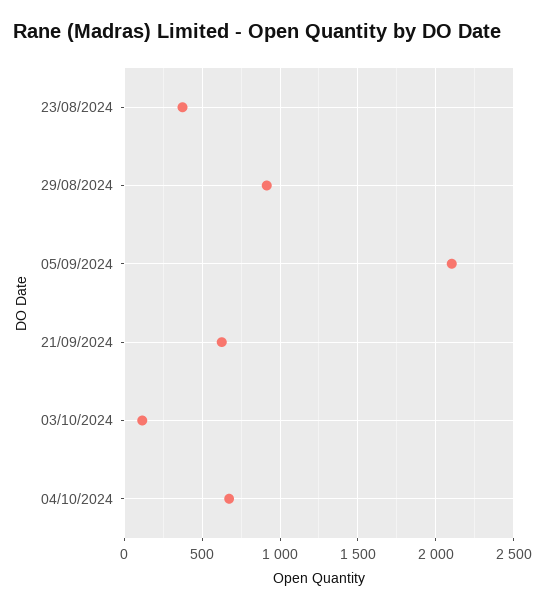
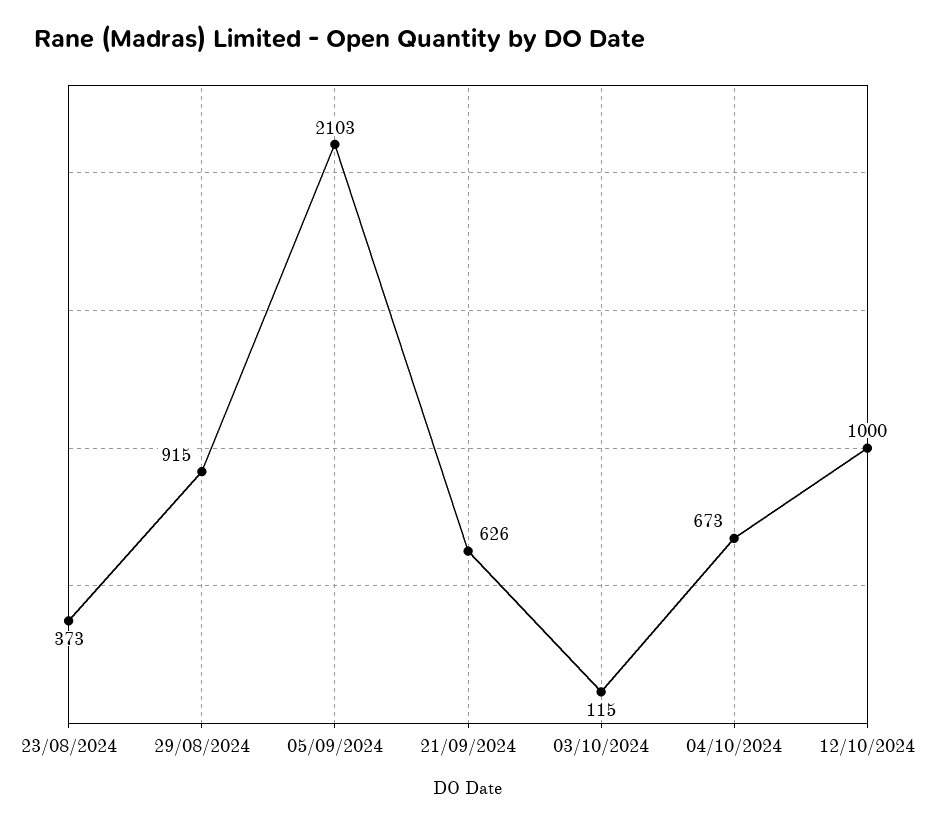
12/10/2024: none -> 1000

